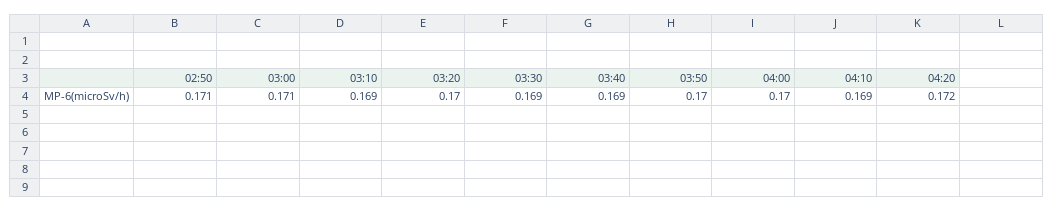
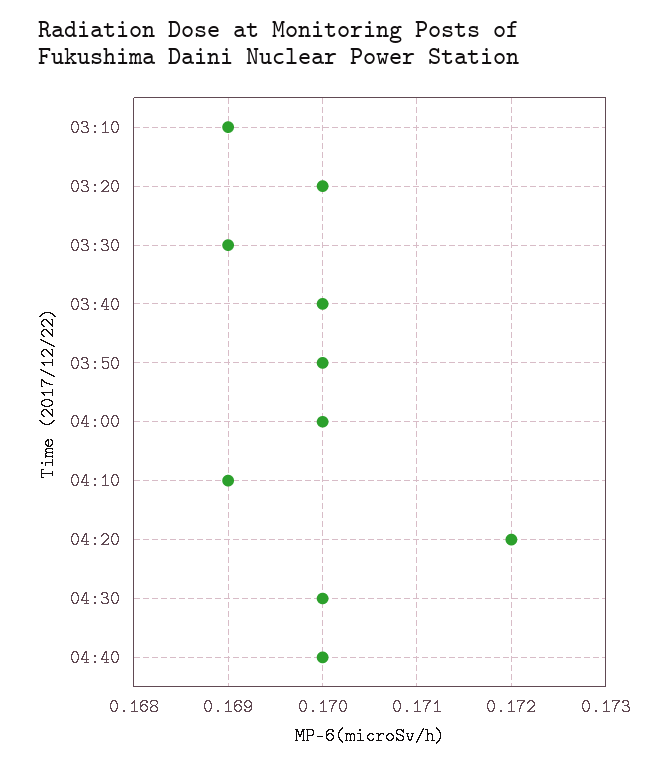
02:50: 0.171 -> none
03:00: 0.171 -> none
03:40: 0.169 -> 0.17
04:30: none -> 0.17
04:40: none -> 0.17

